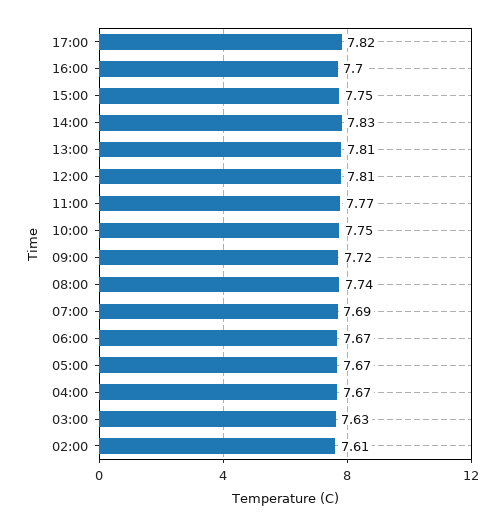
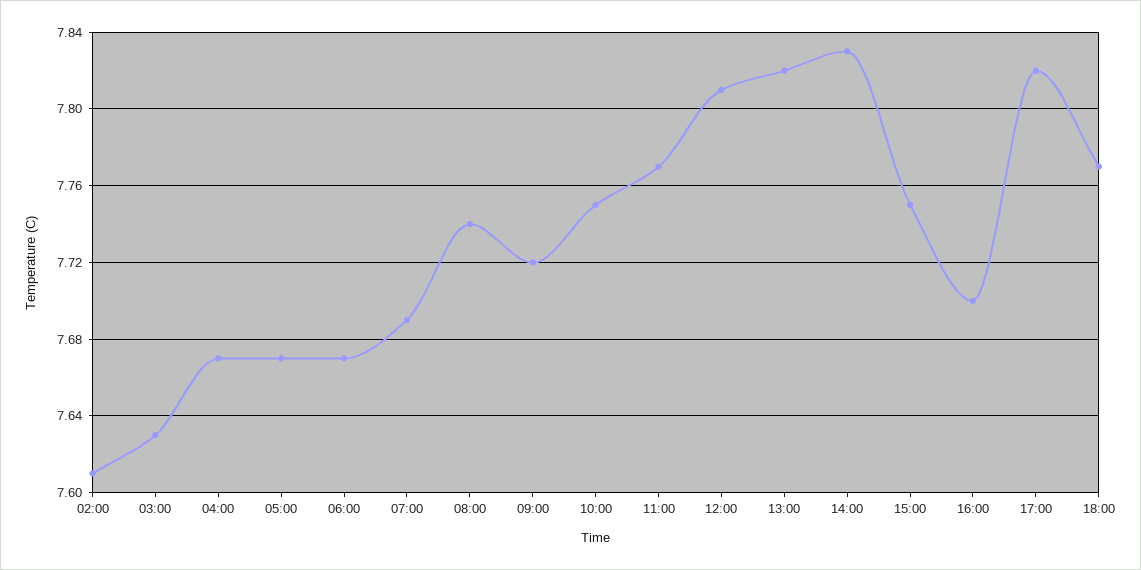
13:00: 7.81 -> 7.82
18:00: none -> 7.77

